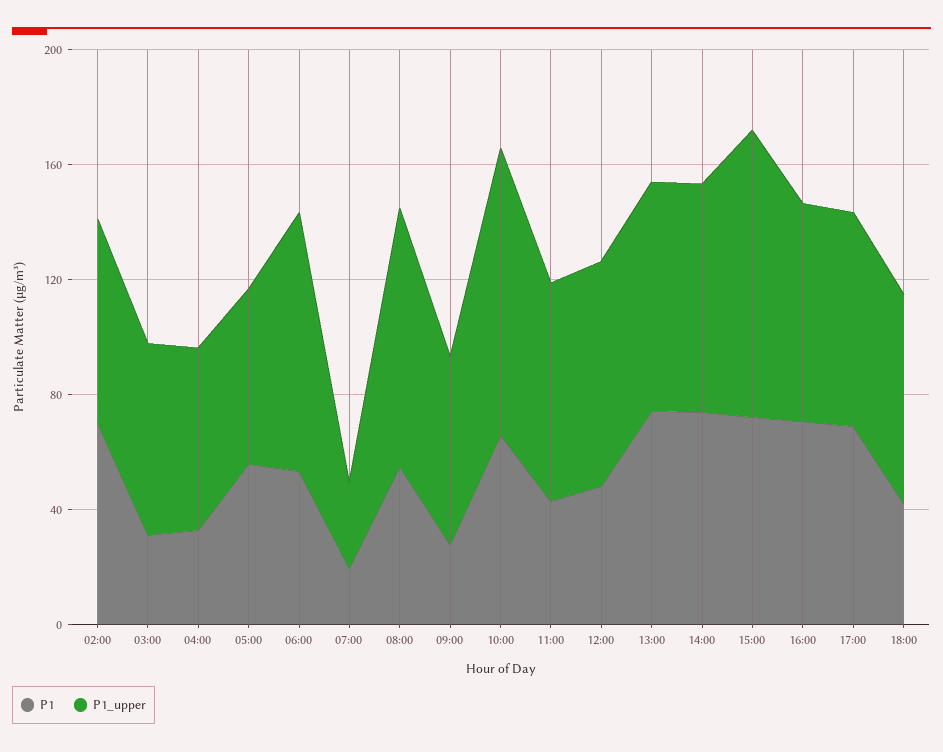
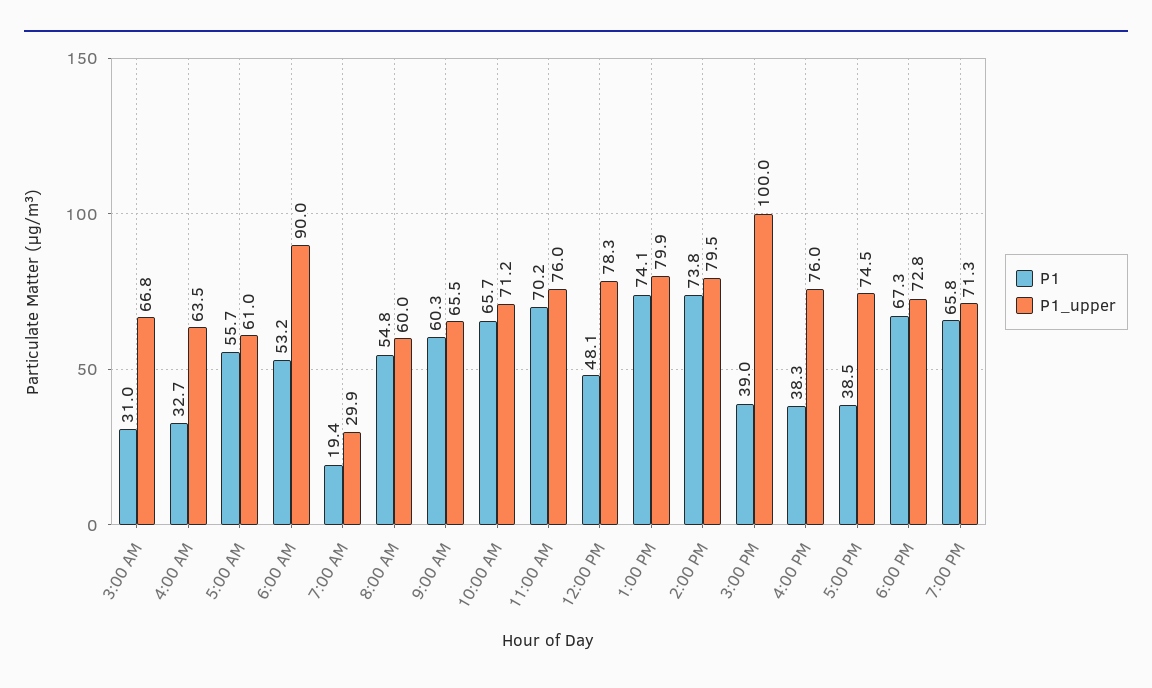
P1, 02:00: 70 -> none
P1_upper, 02:00: 70 -> none
P1_upper, 08:00: 90 -> 60
P1, 09:00: 30 -> 60.3
P1_upper, 10:00: 100 -> 71.2
P1, 11:00: 40 -> 70.2
P1, 15:00: 70 -> 39
P1, 16:00: 70 -> 38.3
P1, 17:00: 70 -> 38.5
P1, 18:00: 40 -> 67.3
P1, 7:00 PM: none -> 65.8
P1_upper, 7:00 PM: none -> 71.3

